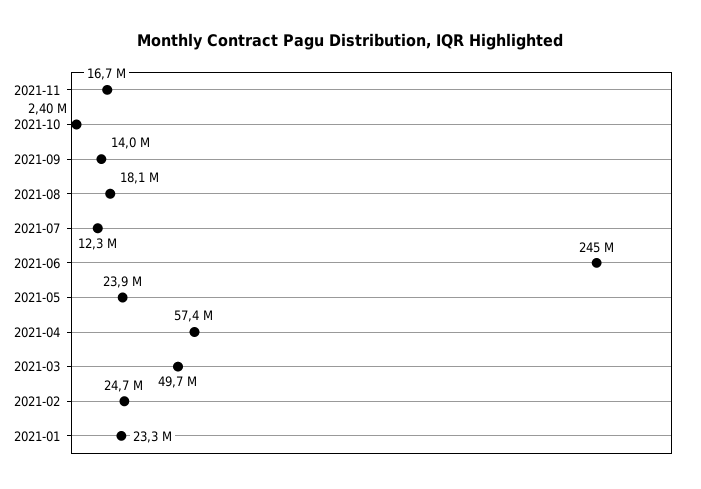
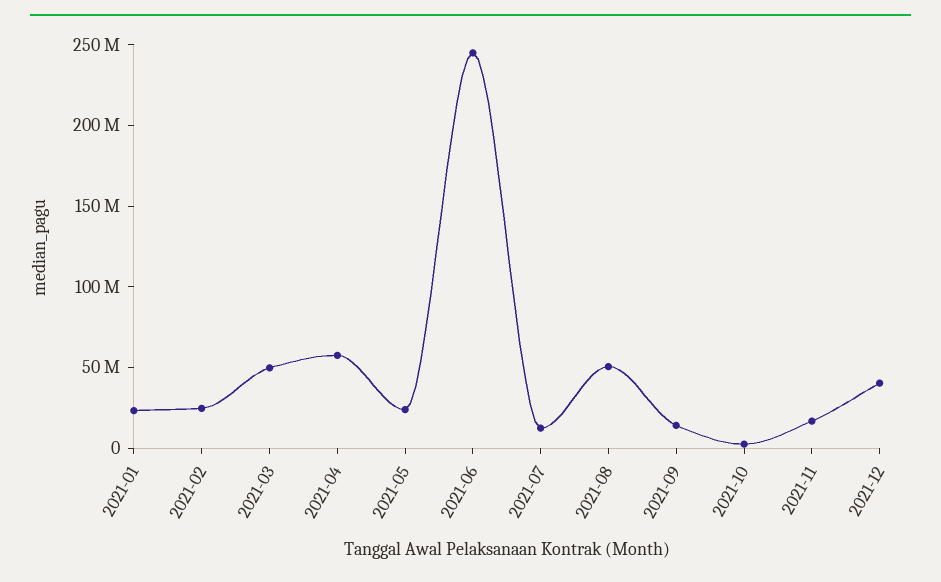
2021-08: 18100000 -> 50000000
2021-12: none -> 40000000

